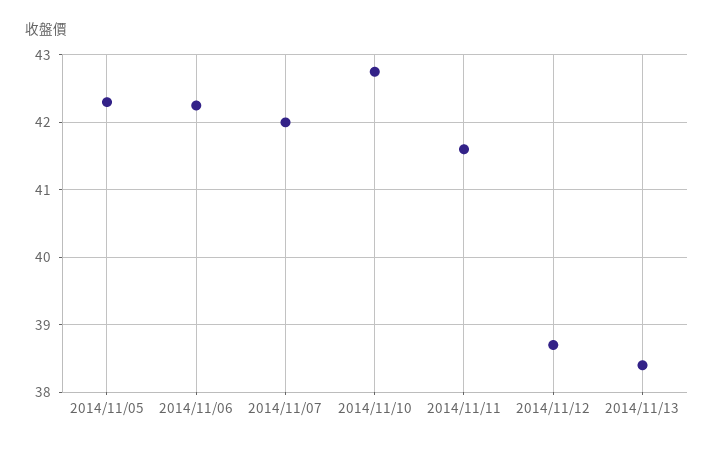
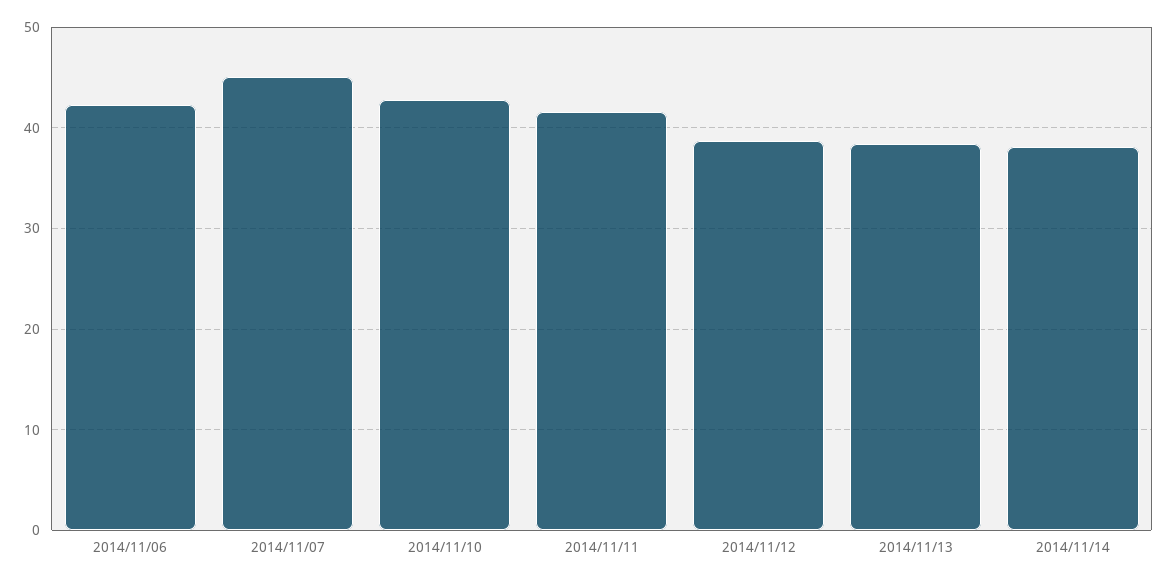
2014/11/05: 42.3 -> none
2014/11/07: 42 -> 45
2014/11/14: none -> 38

